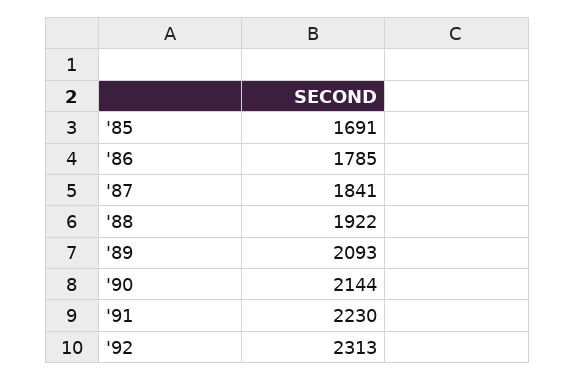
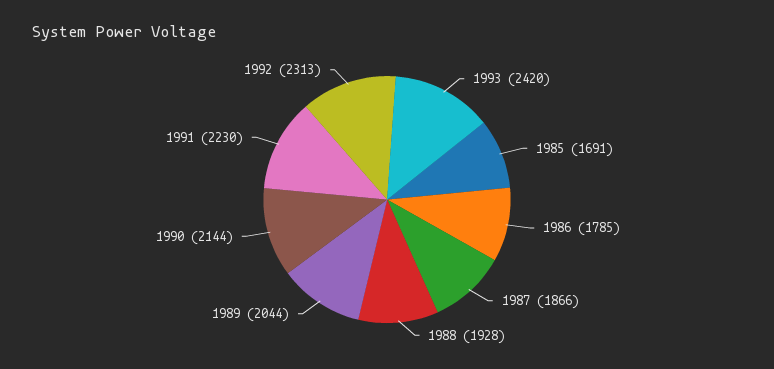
'87: 1841 -> 1866
'88: 1922 -> 1928
'89: 2093 -> 2044
1993: none -> 2420

